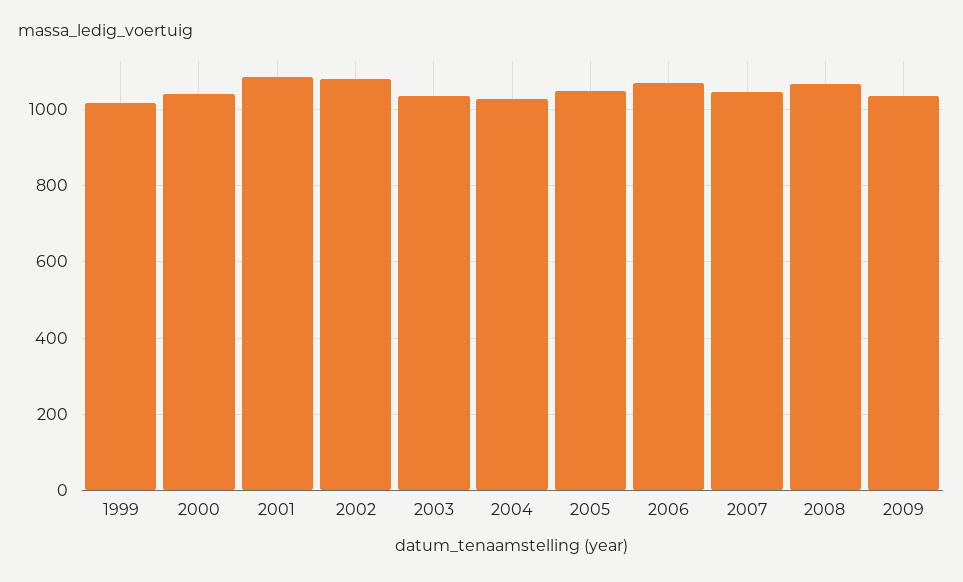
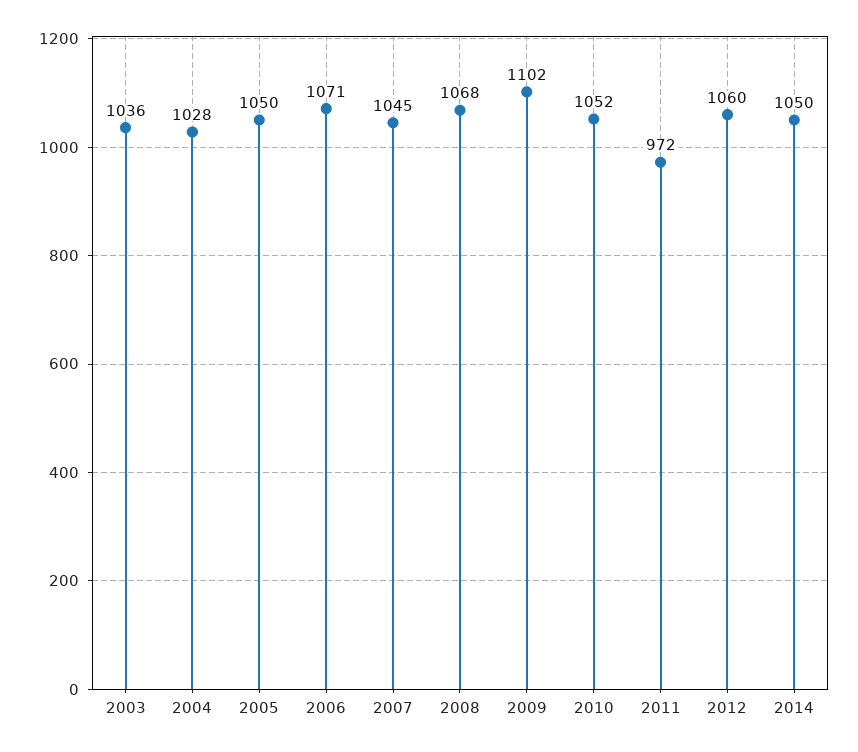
1999: 1020 -> none
2000: 1040 -> none
2001: 1080 -> none
2002: 1080 -> none
2009: 1040 -> 1102
2010: none -> 1052
2011: none -> 972
2012: none -> 1060
2014: none -> 1050

